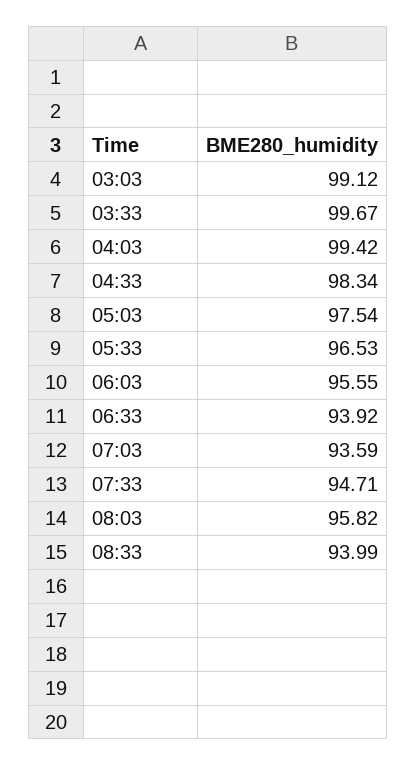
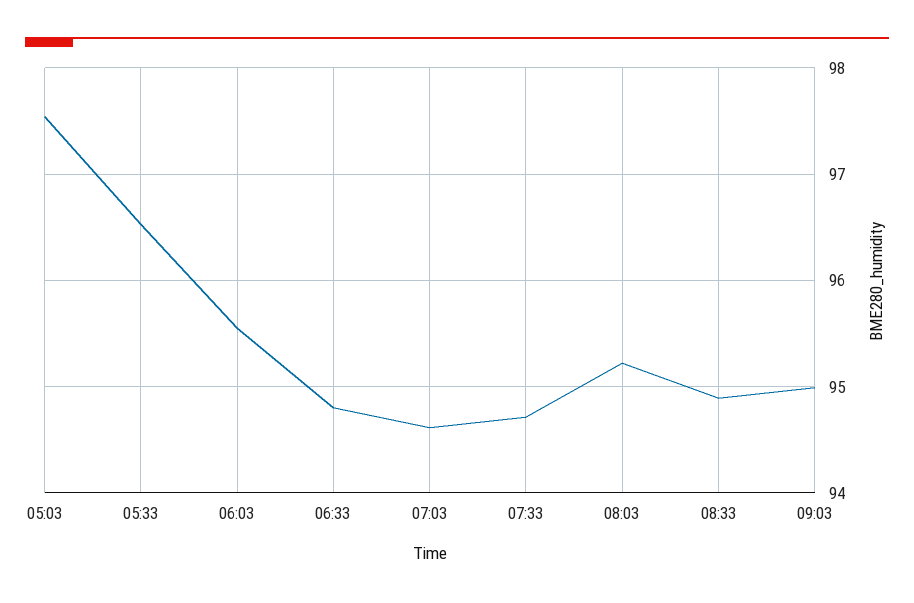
03:03: 99.12 -> none
03:33: 99.67 -> none
04:03: 99.42 -> none
04:33: 98.34 -> none
06:33: 93.92 -> 94.8
07:03: 93.59 -> 94.6
08:03: 95.82 -> 95.2
08:33: 93.99 -> 94.9
09:03: none -> 95

